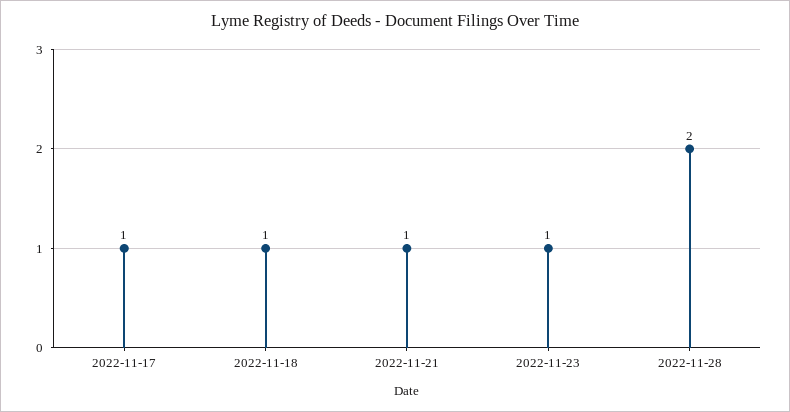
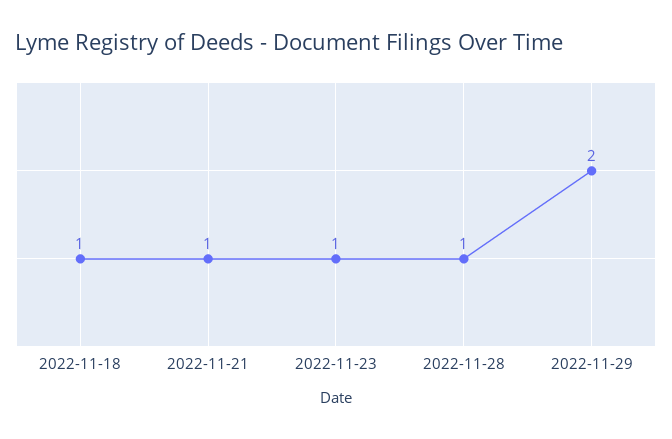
2022-11-17: 1 -> none
2022-11-28: 2 -> 1
2022-11-29: none -> 2

